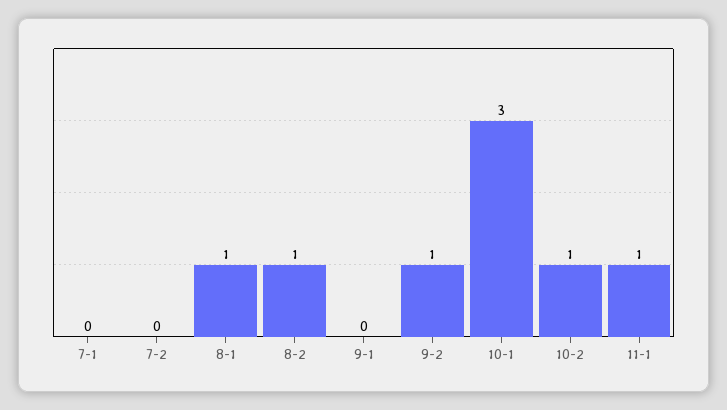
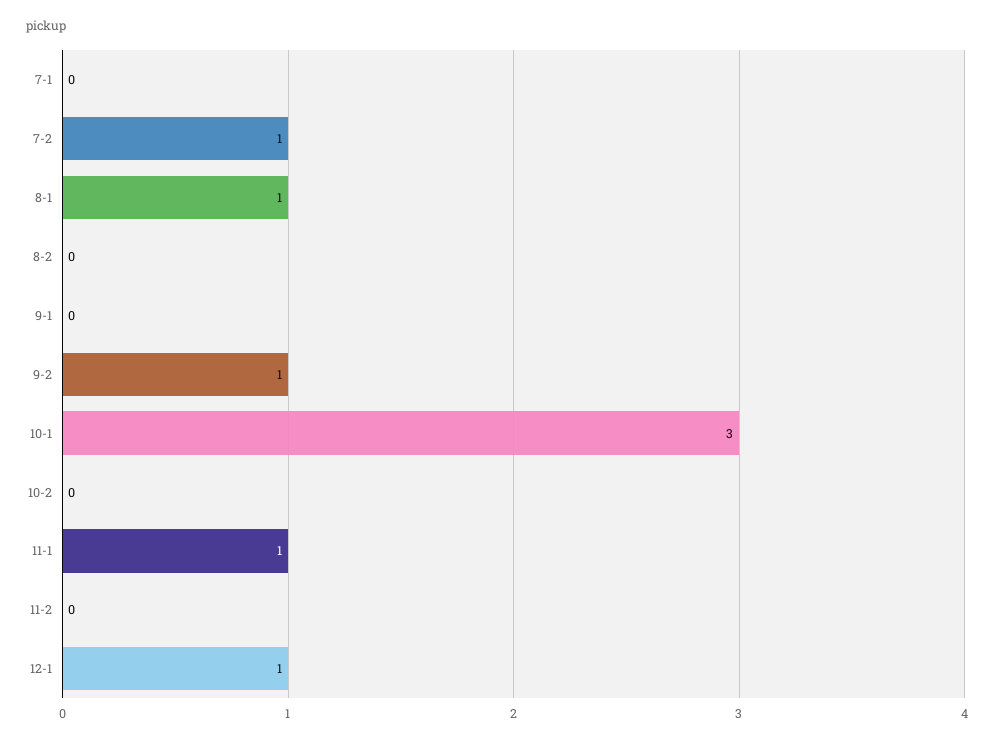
7-2: 0 -> 1
8-2: 1 -> 0
10-2: 1 -> 0
11-2: none -> 0
12-1: none -> 1

